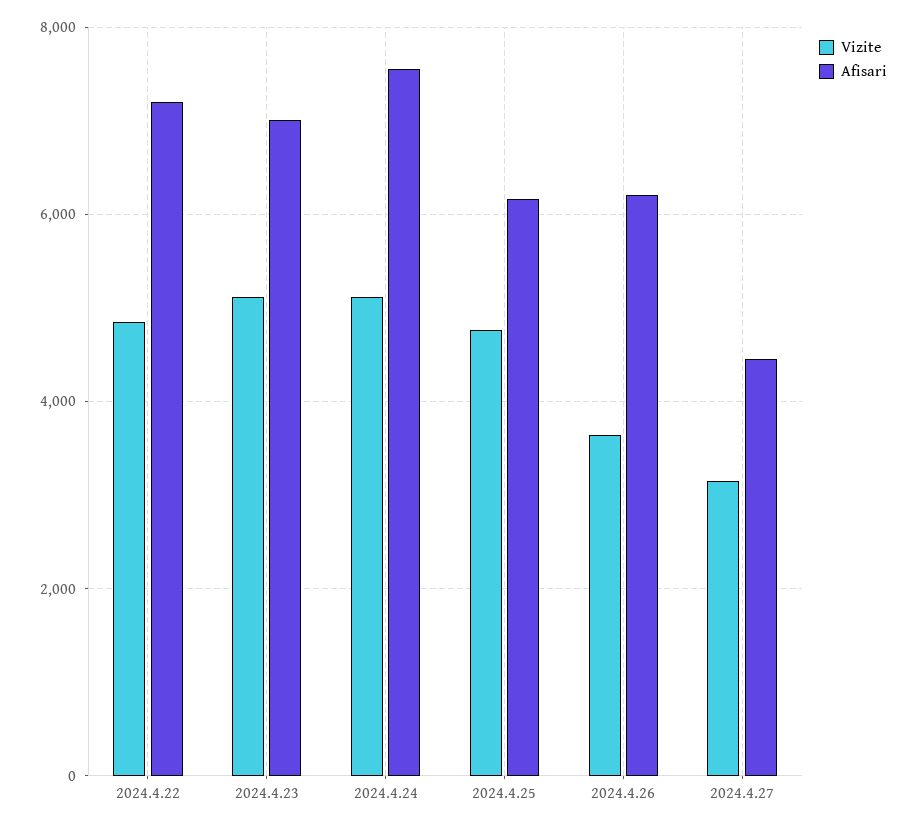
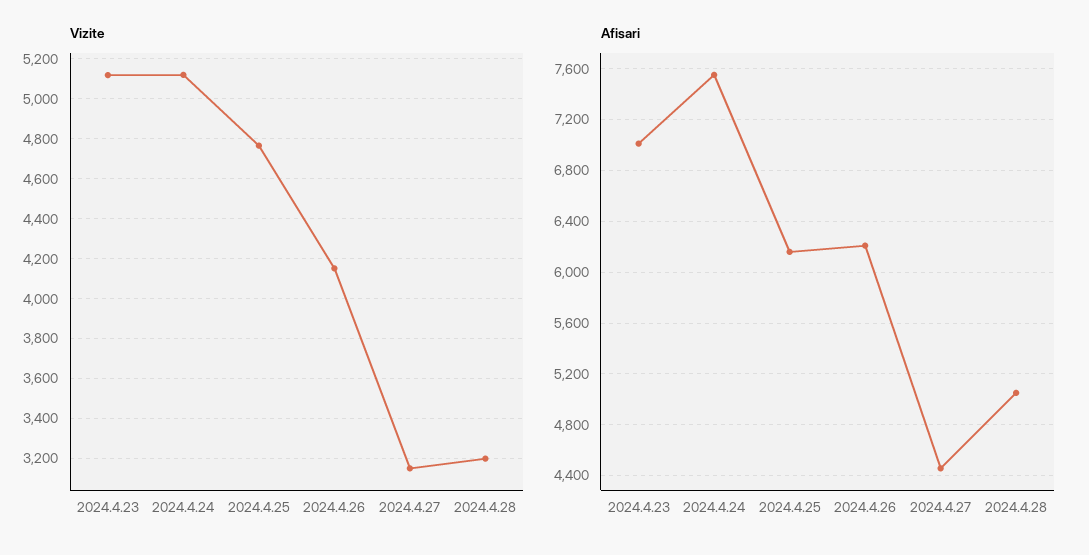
Vizite, 2024.4.22: 4800 -> none
Afisari, 2024.4.22: 7200 -> none
Vizite, 2024.4.26: 3600 -> 4150
Vizite, 2024.4.28: none -> 3200
Afisari, 2024.4.28: none -> 5050

